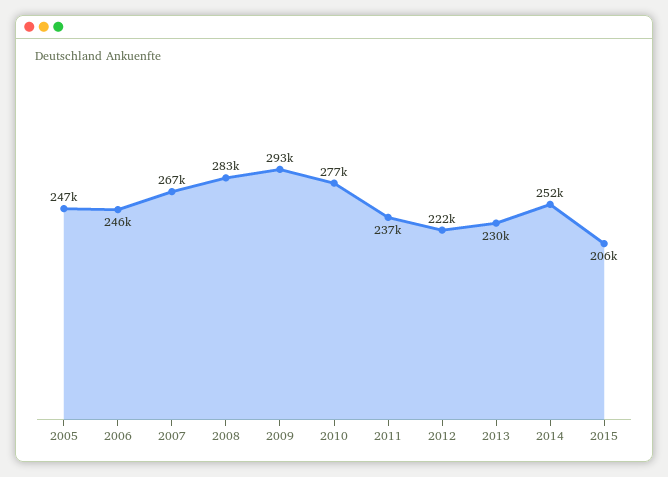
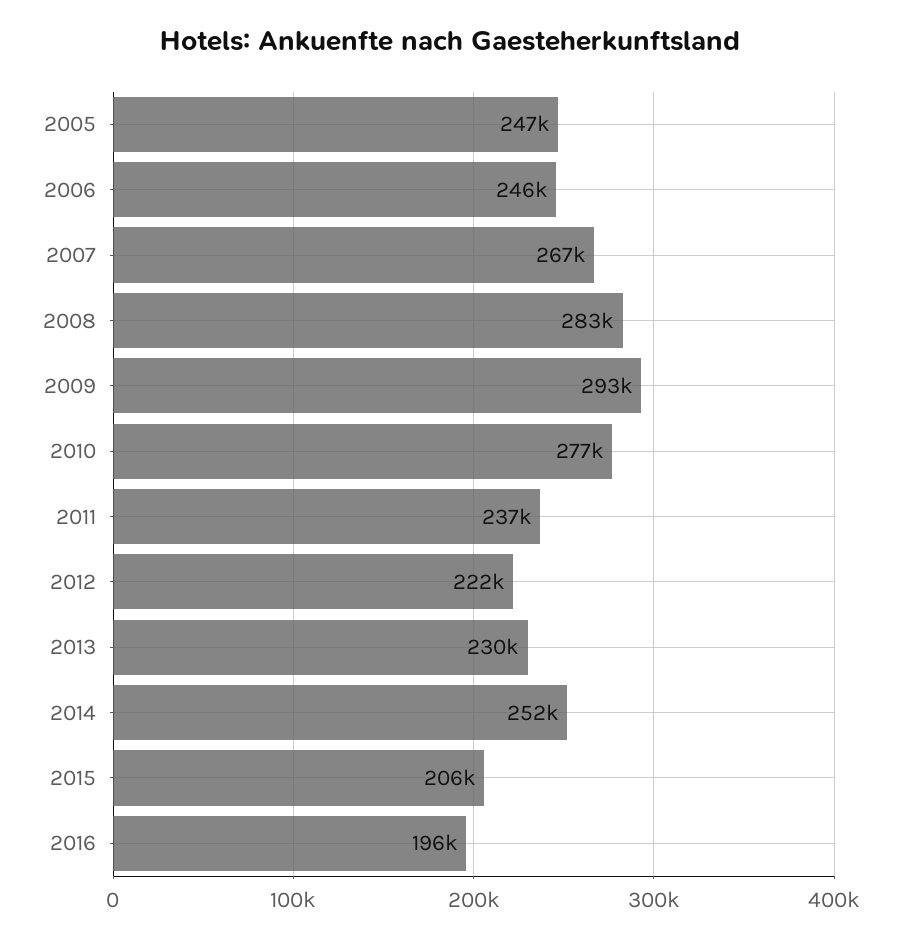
2016: none -> 196000

